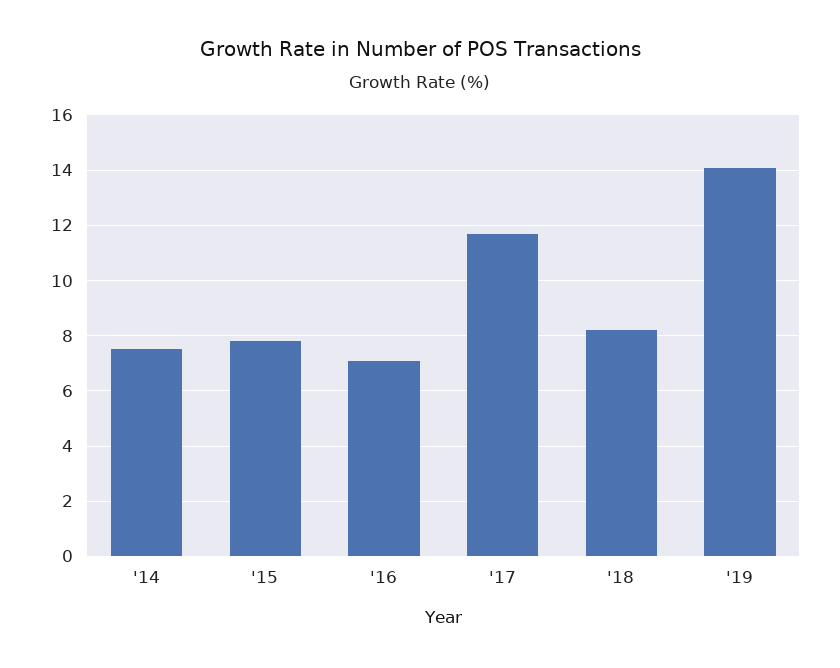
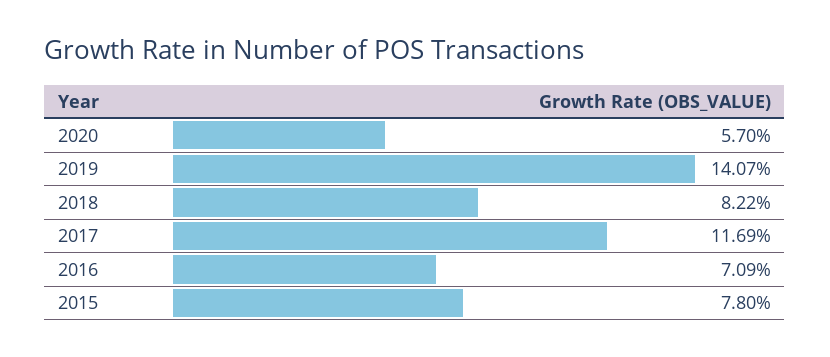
'14: 7.5 -> none
2020: none -> 5.7

